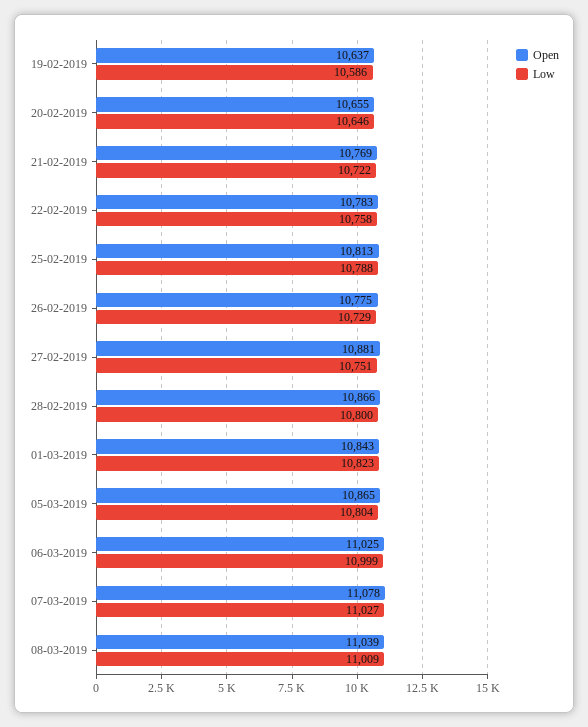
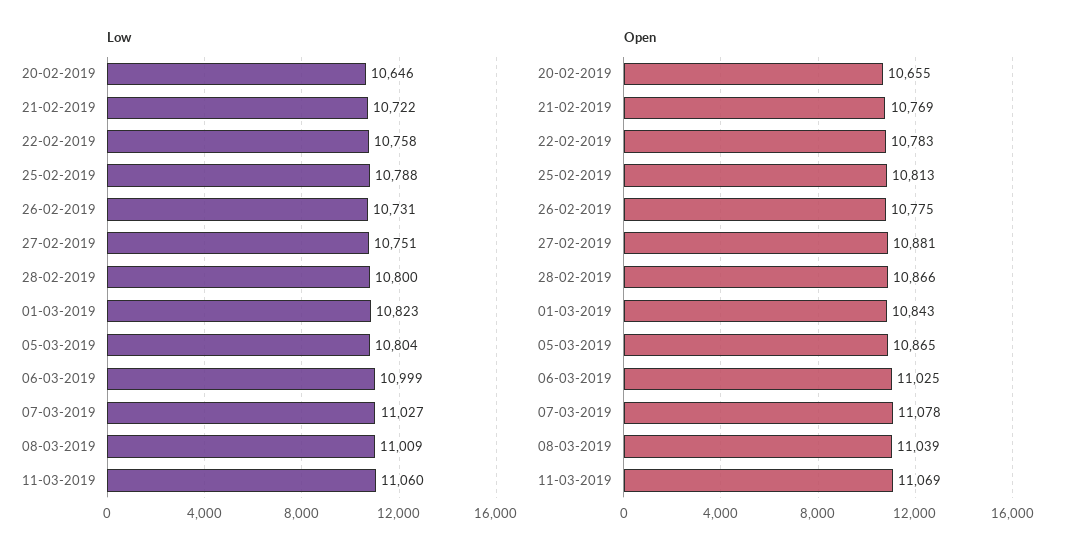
Open, 19-02-2019: 10637 -> none
Low, 19-02-2019: 10586 -> none
Low, 26-02-2019: 10729 -> 10731
Low, 11-03-2019: none -> 11060
Open, 11-03-2019: none -> 11069

